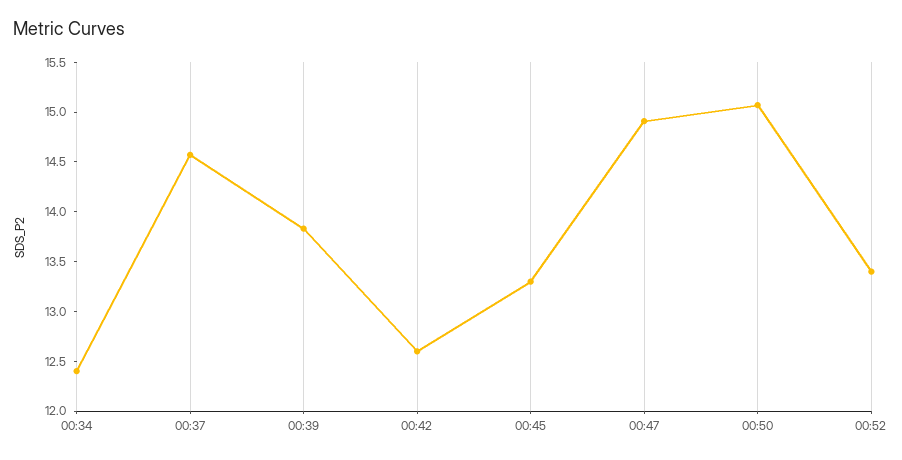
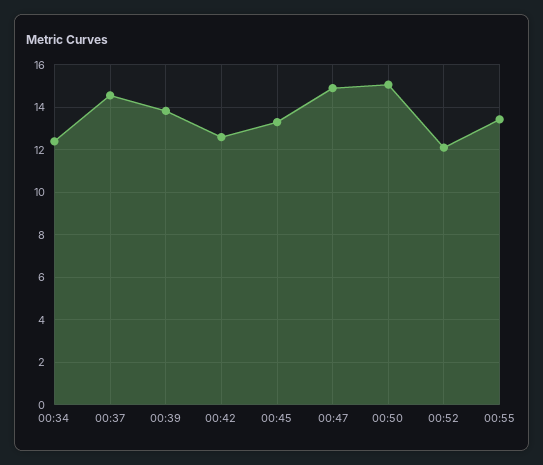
00:52: 13.4 -> 12
00:55: none -> 13.5

